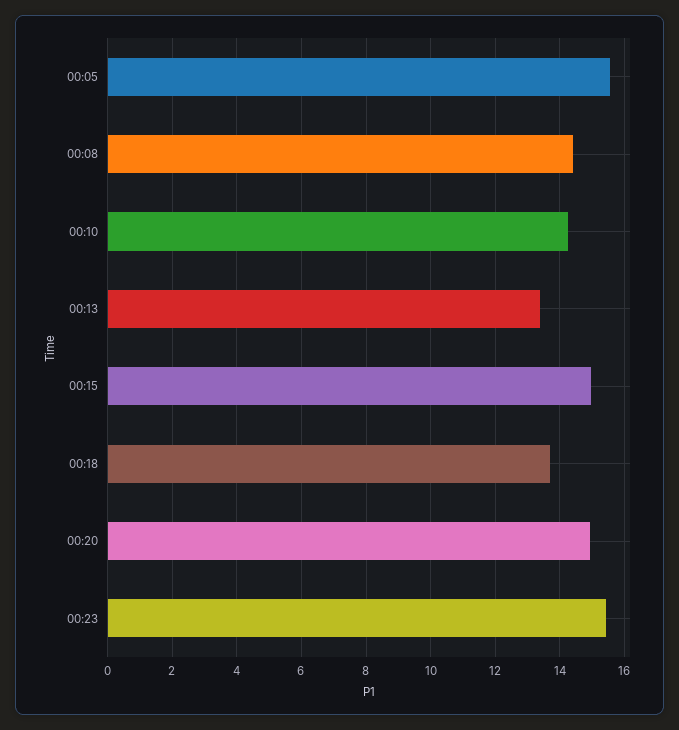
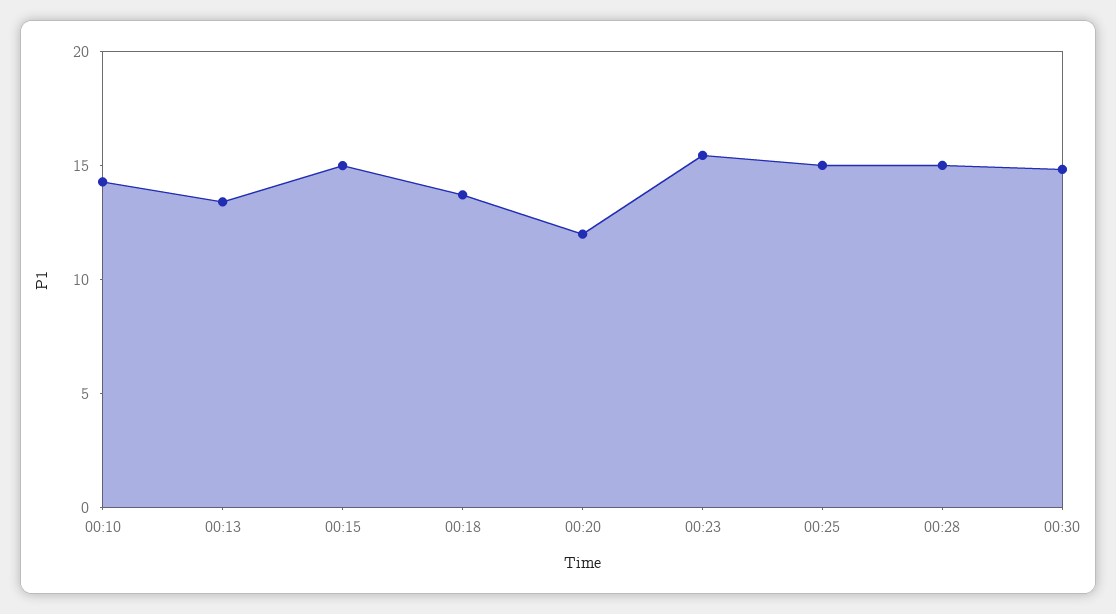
00:05: 15.6 -> none
00:08: 14.4 -> none
00:20: 15 -> 12
00:25: none -> 15
00:28: none -> 15
00:30: none -> 15

